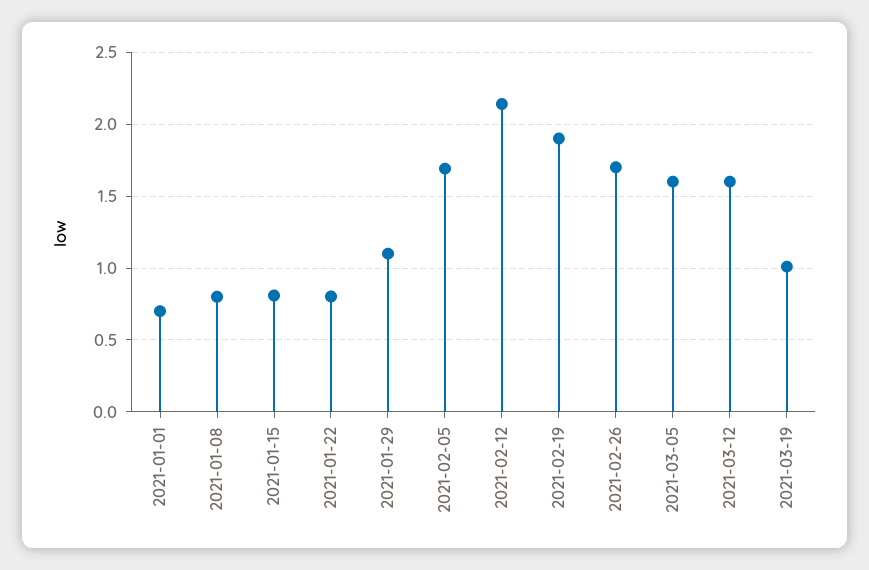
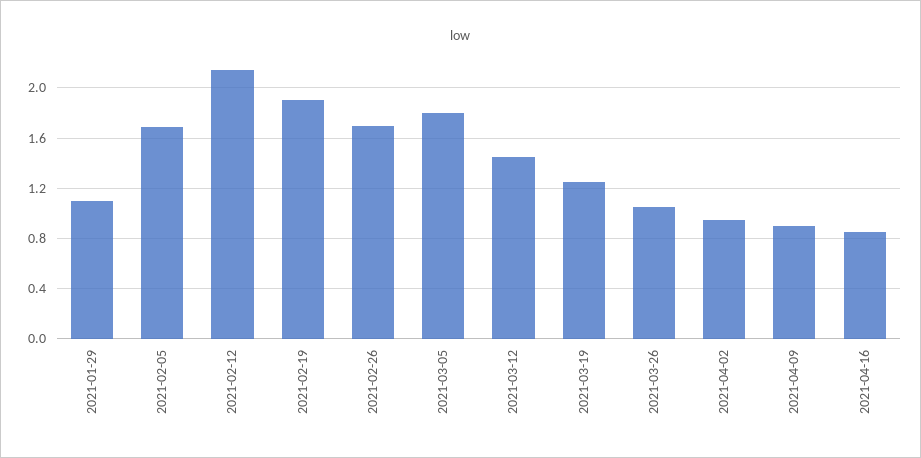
2021-01-01: 0.7 -> none
2021-01-08: 0.8 -> none
2021-01-15: 0.8 -> none
2021-01-22: 0.8 -> none
2021-03-05: 1.6 -> 1.8
2021-03-12: 1.6 -> 1.45
2021-03-19: 1 -> 1.25
2021-03-26: none -> 1.05
2021-04-02: none -> 0.95
2021-04-09: none -> 0.9
2021-04-16: none -> 0.85

